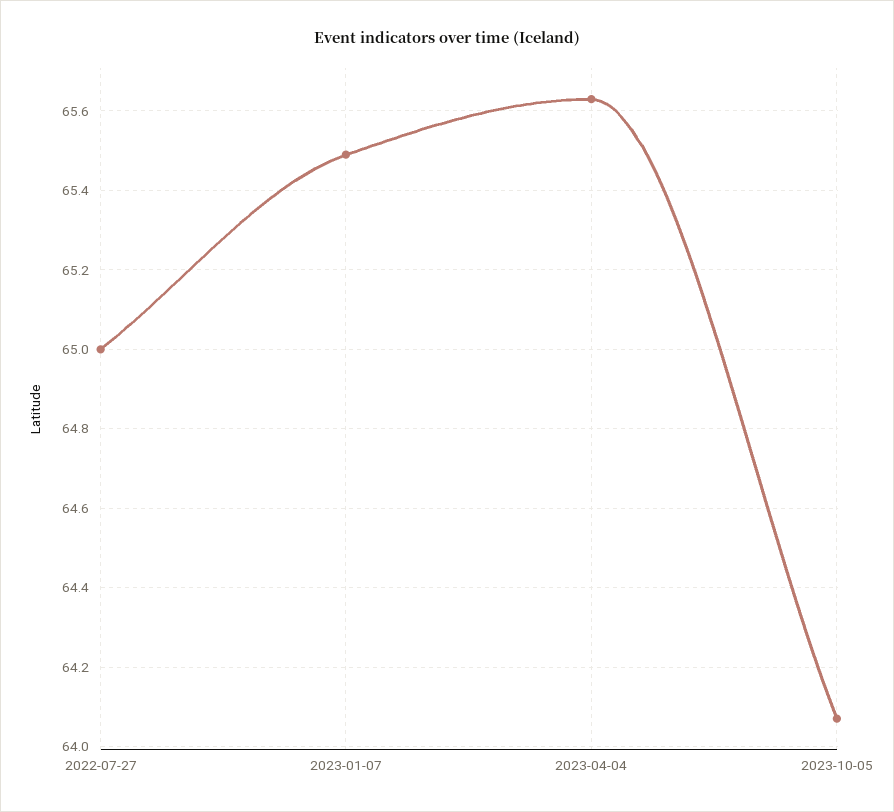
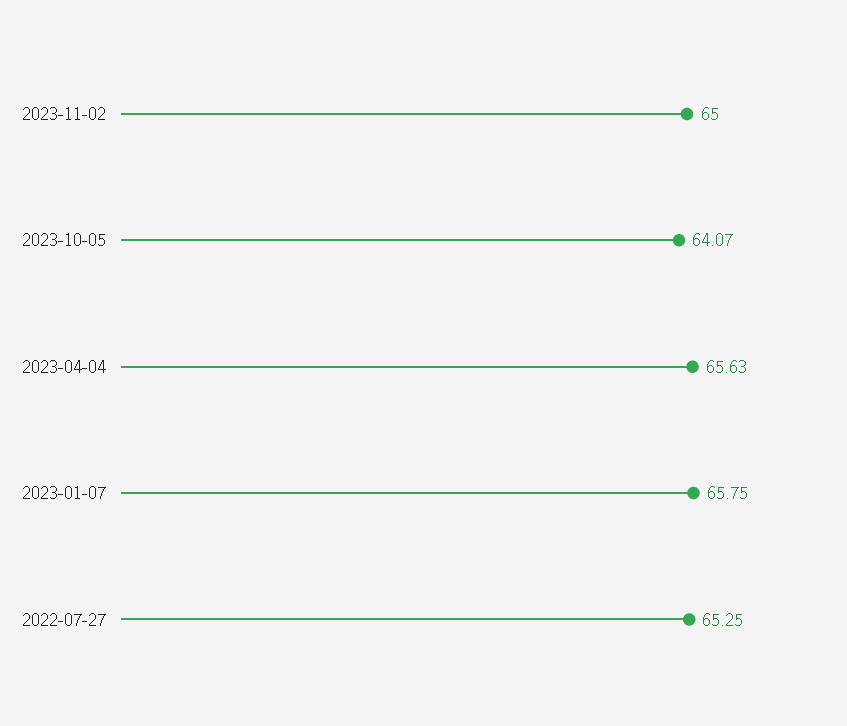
2022-07-27: 65 -> 65.25
2023-01-07: 65.5 -> 65.75
2023-11-02: none -> 65

